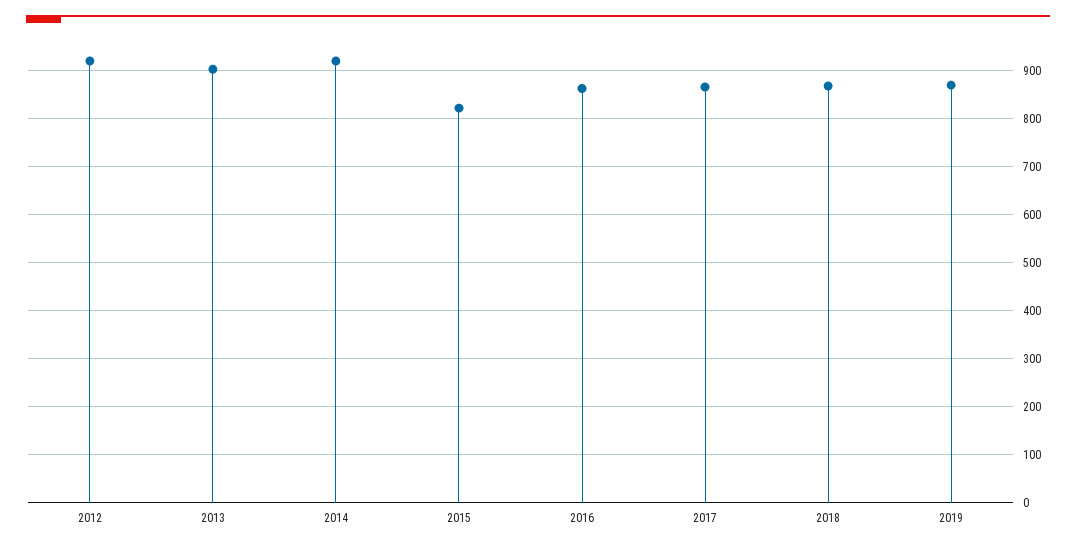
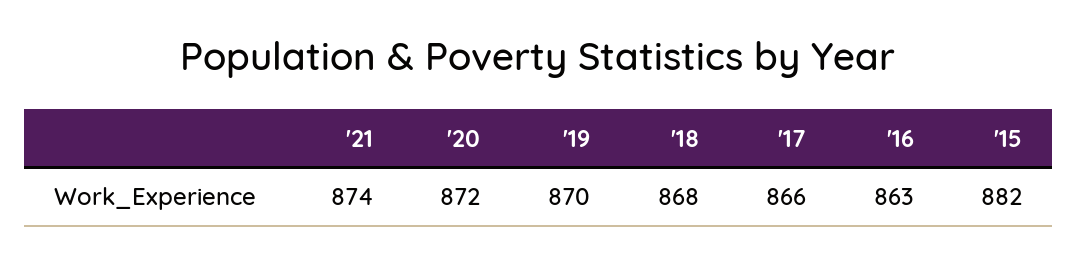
2012: 920 -> none
2013: 900 -> none
2014: 920 -> none
2015: 820 -> 882
'21: none -> 874
'20: none -> 872

